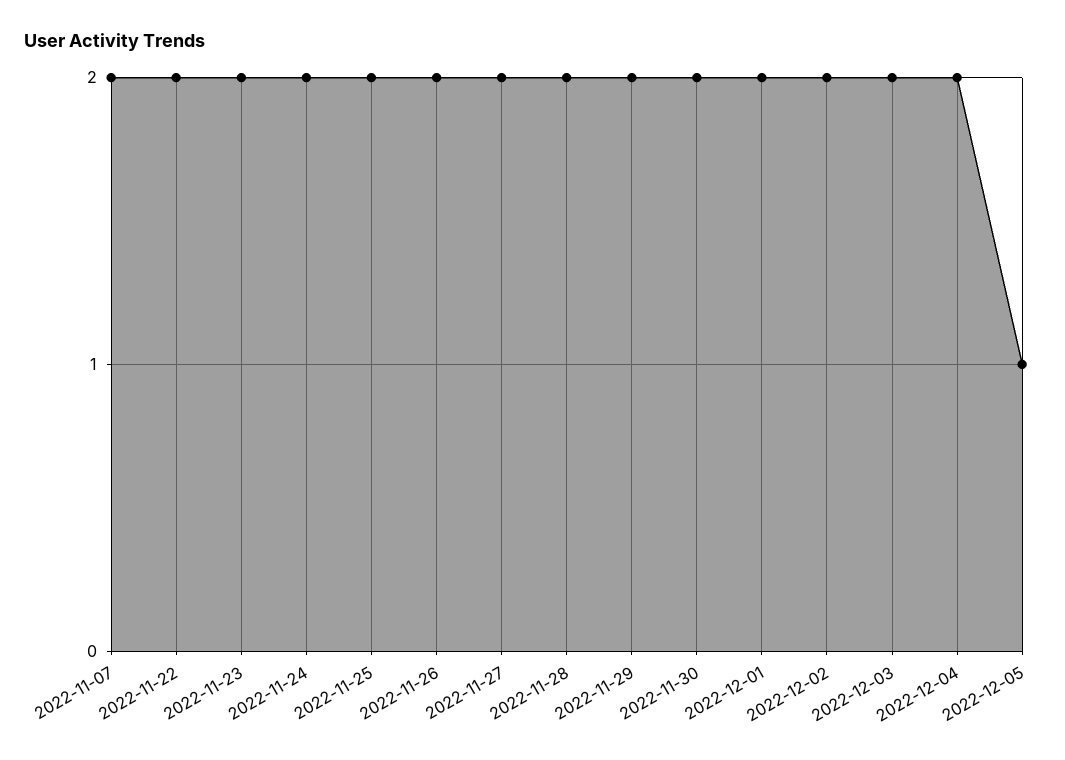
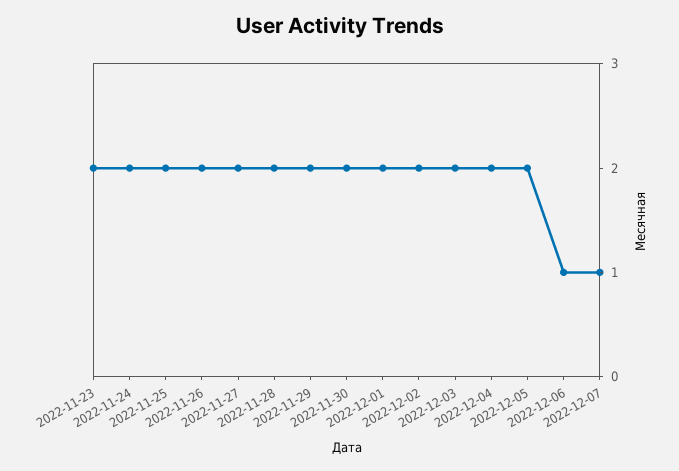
2022-11-07: 2 -> none
2022-11-22: 2 -> none
2022-12-05: 1 -> 2
2022-12-06: none -> 1
2022-12-07: none -> 1

